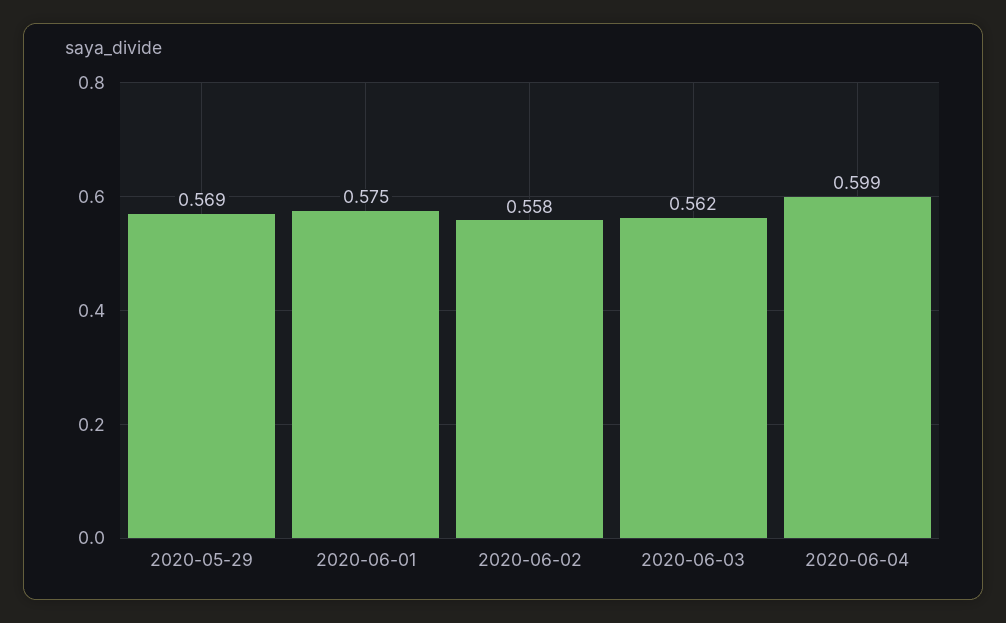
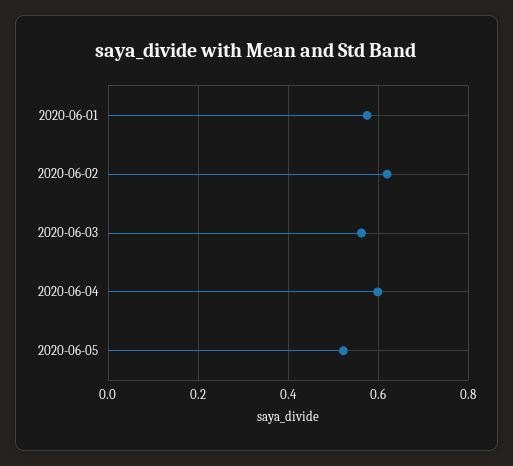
2020-05-29: 0.569 -> none
2020-06-02: 0.558 -> 0.62
2020-06-05: none -> 0.52

